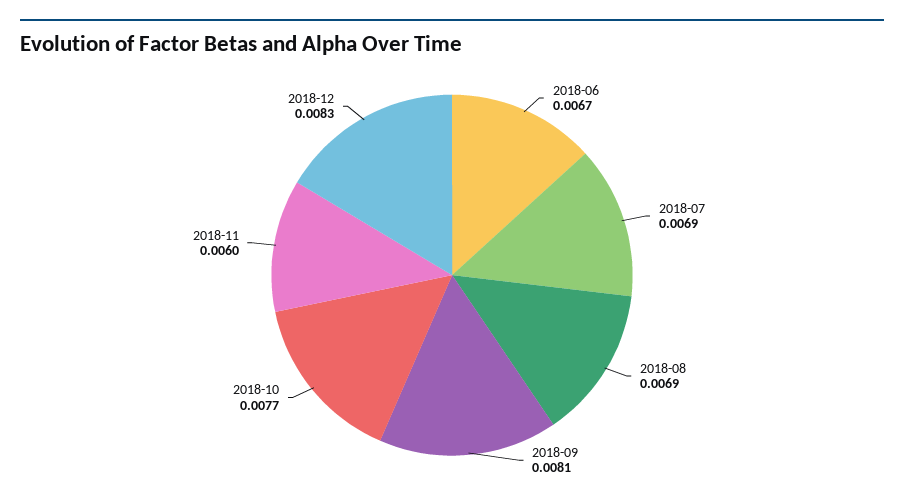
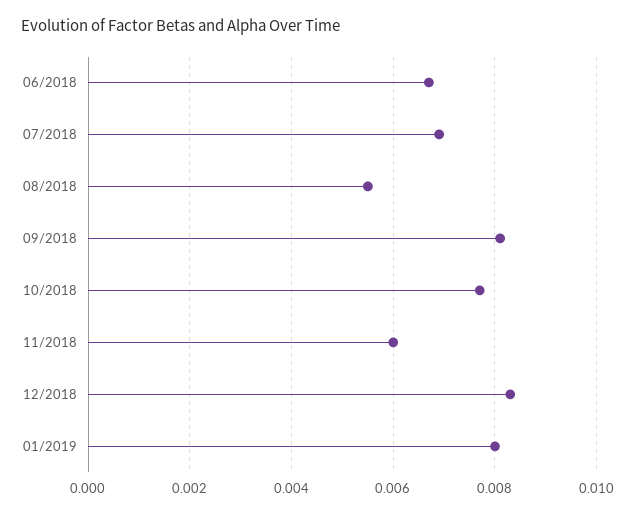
2018-08: 0.0069 -> 0.0055
01/2019: none -> 0.008

